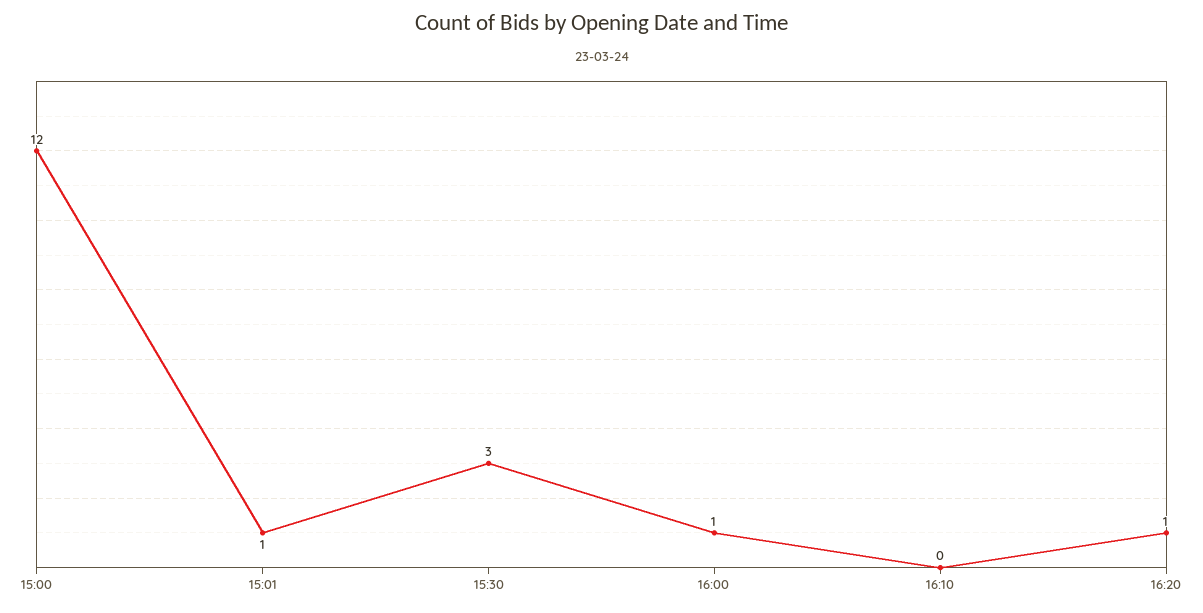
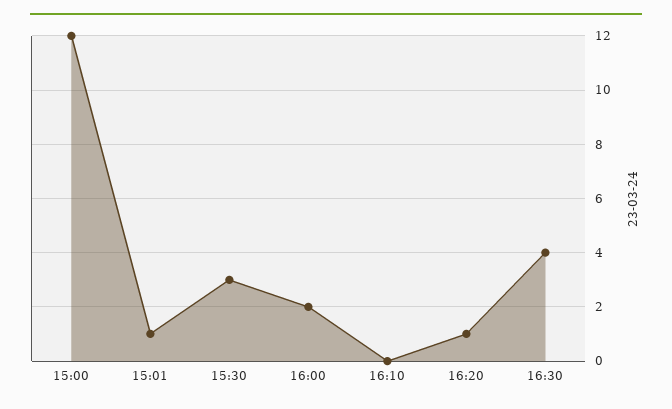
16:00: 1 -> 2
16:30: none -> 4

